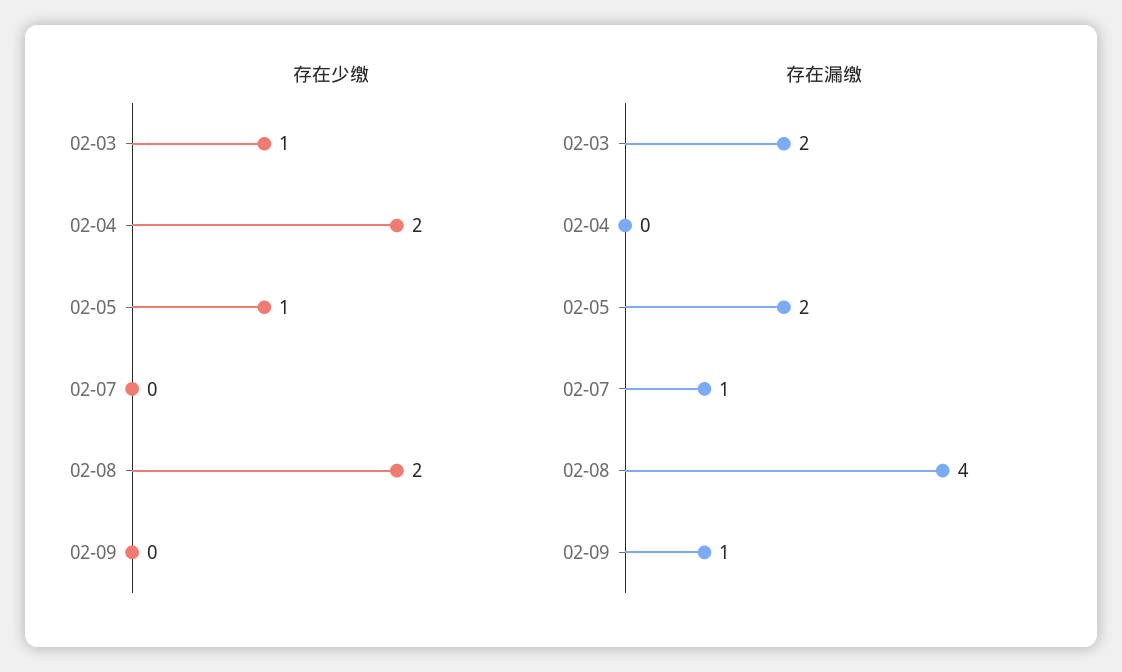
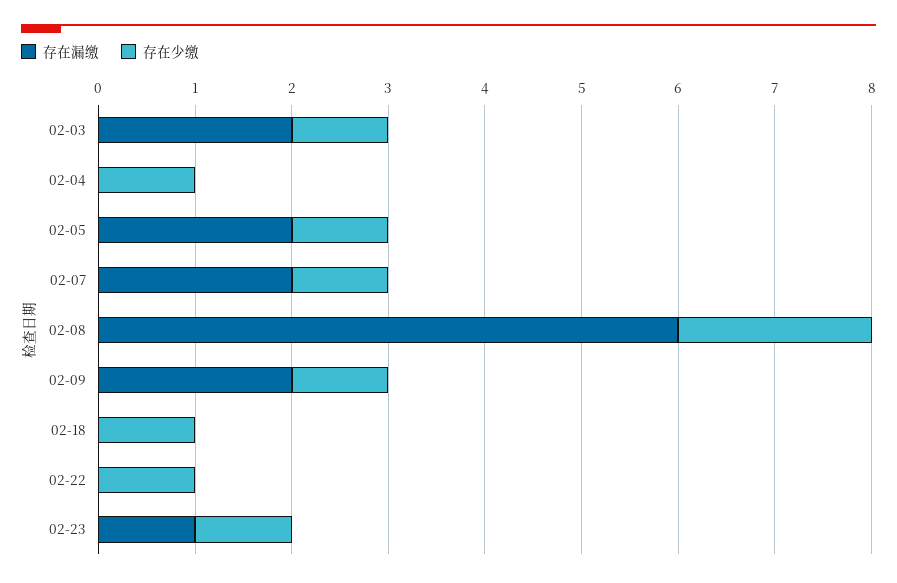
存在少缴, 02-04: 2 -> 1
存在少缴, 02-07: 0 -> 1
存在少缴, 02-09: 0 -> 1
存在漏缴, 02-07: 1 -> 2
存在漏缴, 02-08: 4 -> 6
存在漏缴, 02-09: 1 -> 2
存在漏缴, 02-18: none -> 0
存在少缴, 02-18: none -> 1
存在漏缴, 02-22: none -> 0
存在少缴, 02-22: none -> 1
存在漏缴, 02-23: none -> 1
存在少缴, 02-23: none -> 1

